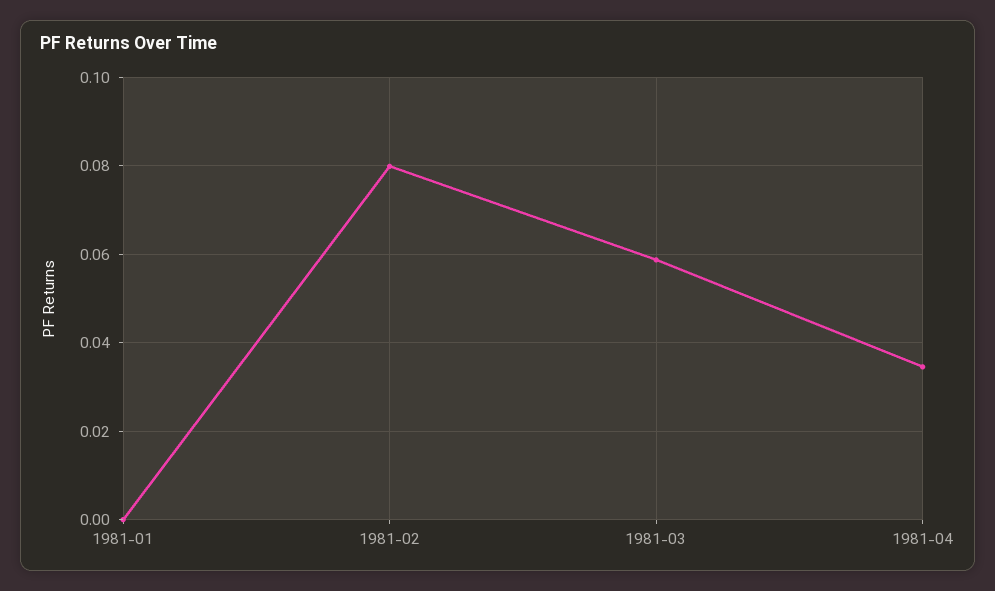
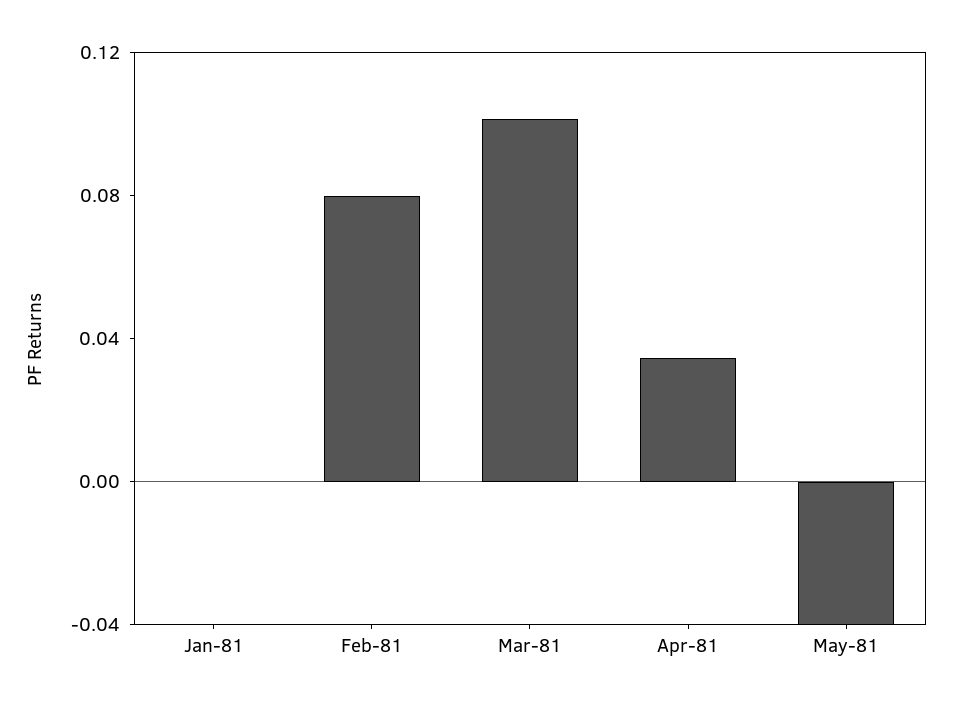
1981-03: 0.058 -> 0.1
May-81: none -> -0.04

